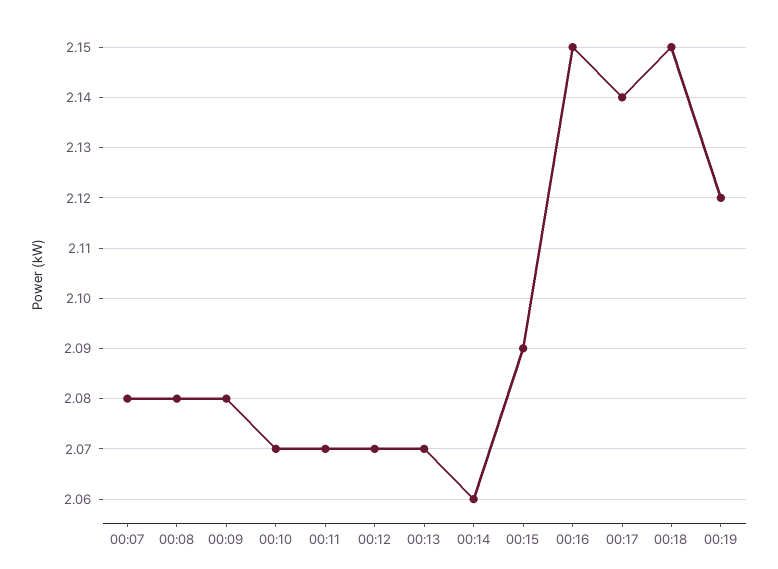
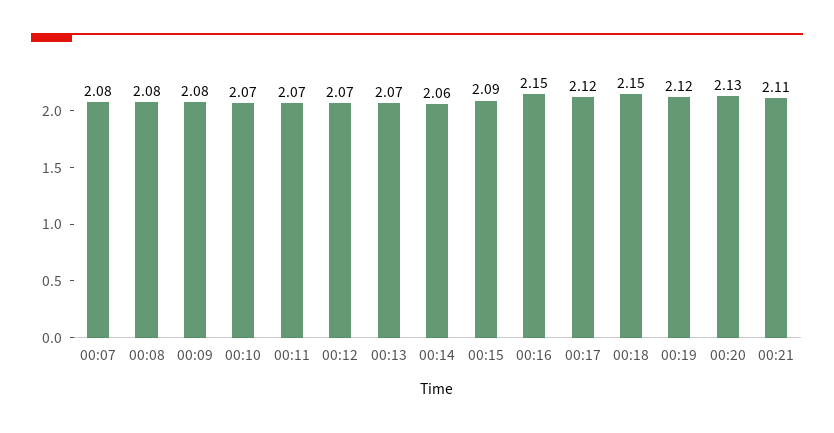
00:17: 2.14 -> 2.12
00:20: none -> 2.13
00:21: none -> 2.11

